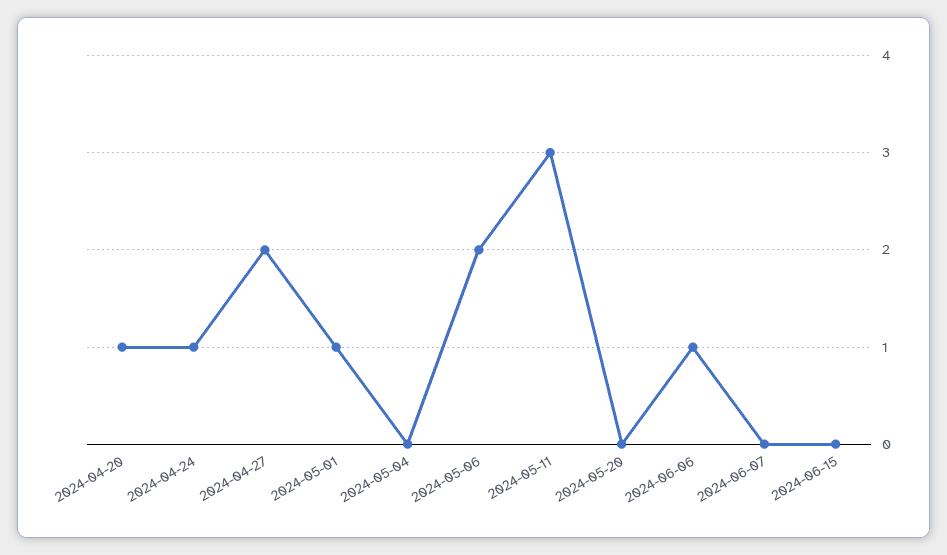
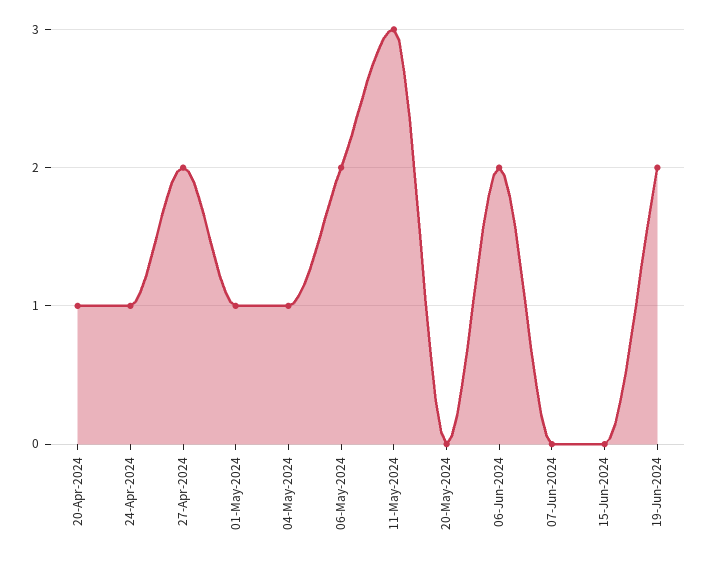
2024-05-04: 0 -> 1
2024-06-06: 1 -> 2
19-Jun-2024: none -> 2

